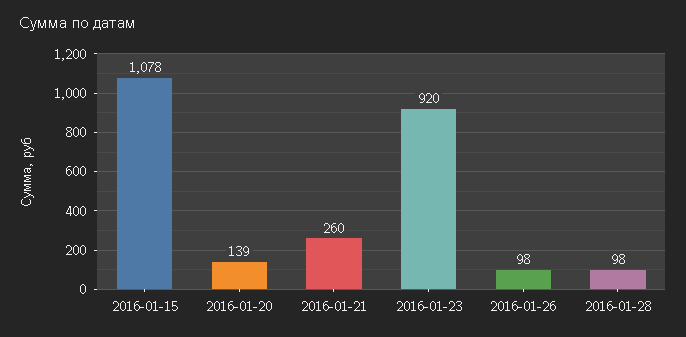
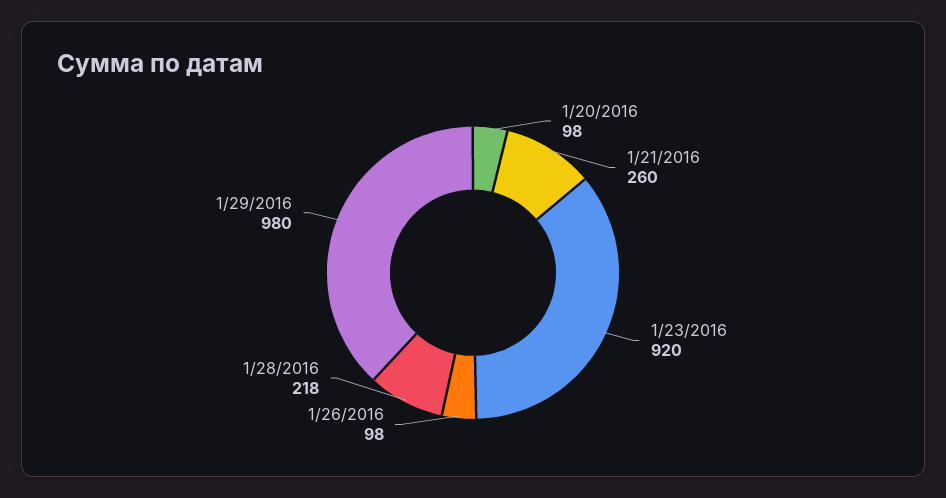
2016-01-15: 1078 -> none
2016-01-20: 139 -> 98
2016-01-28: 98 -> 218
1/29/2016: none -> 980

